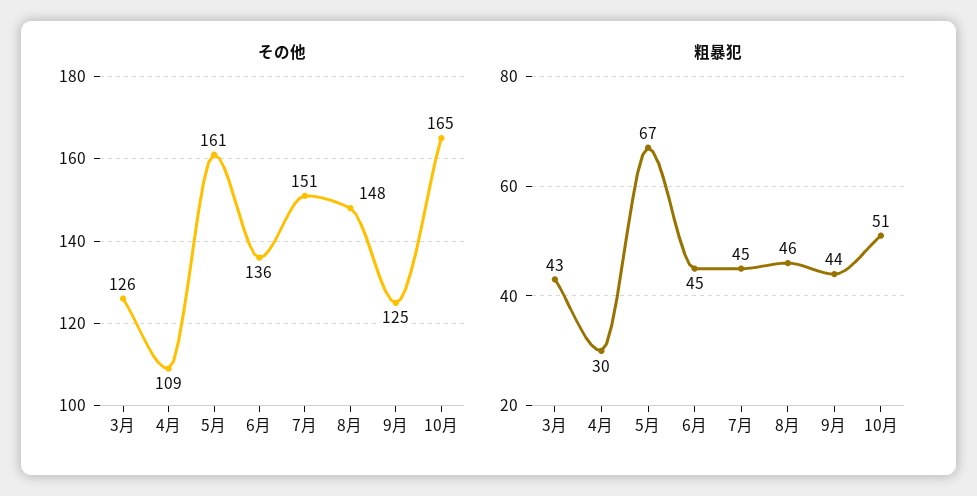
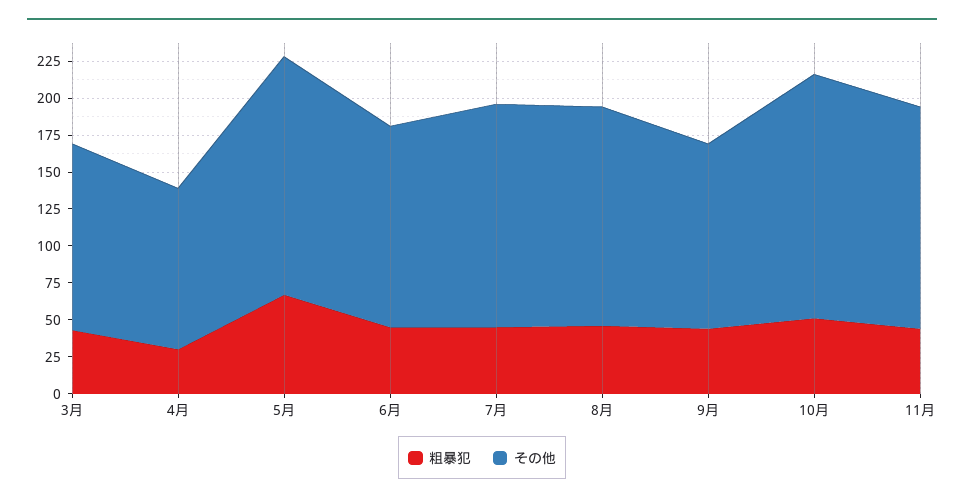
粗暴犯, 11月: none -> 50
その他, 11月: none -> 150

